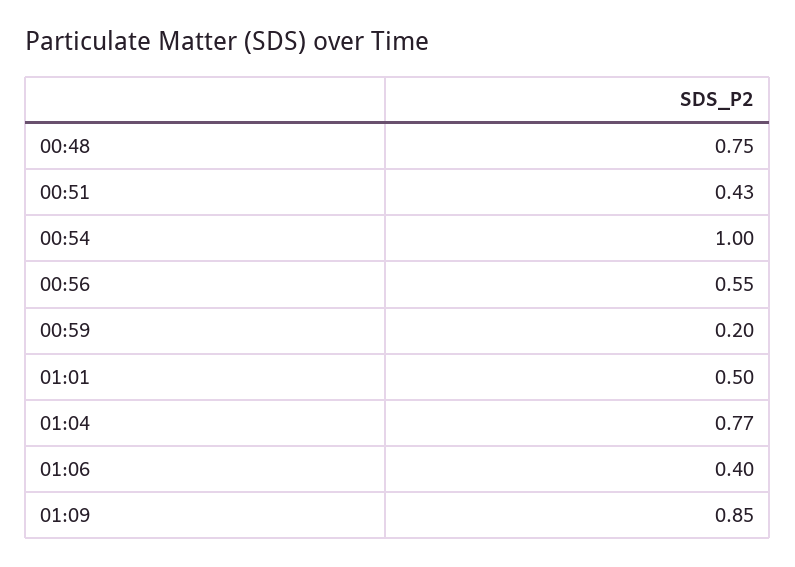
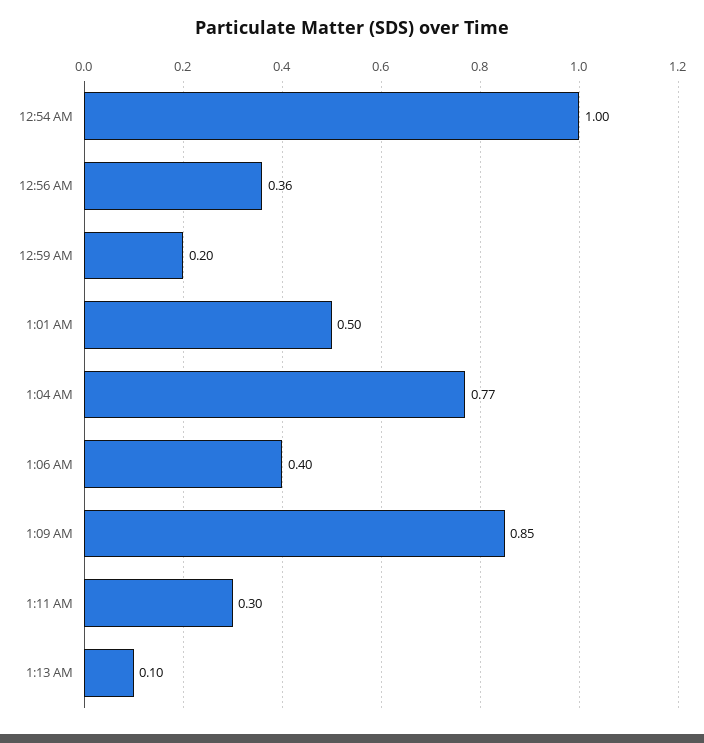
00:48: 0.75 -> none
00:51: 0.43 -> none
00:56: 0.55 -> 0.36
1:11 AM: none -> 0.3
1:13 AM: none -> 0.1

